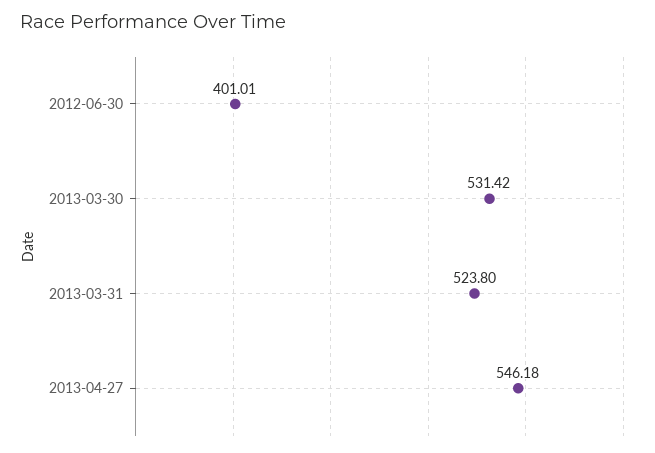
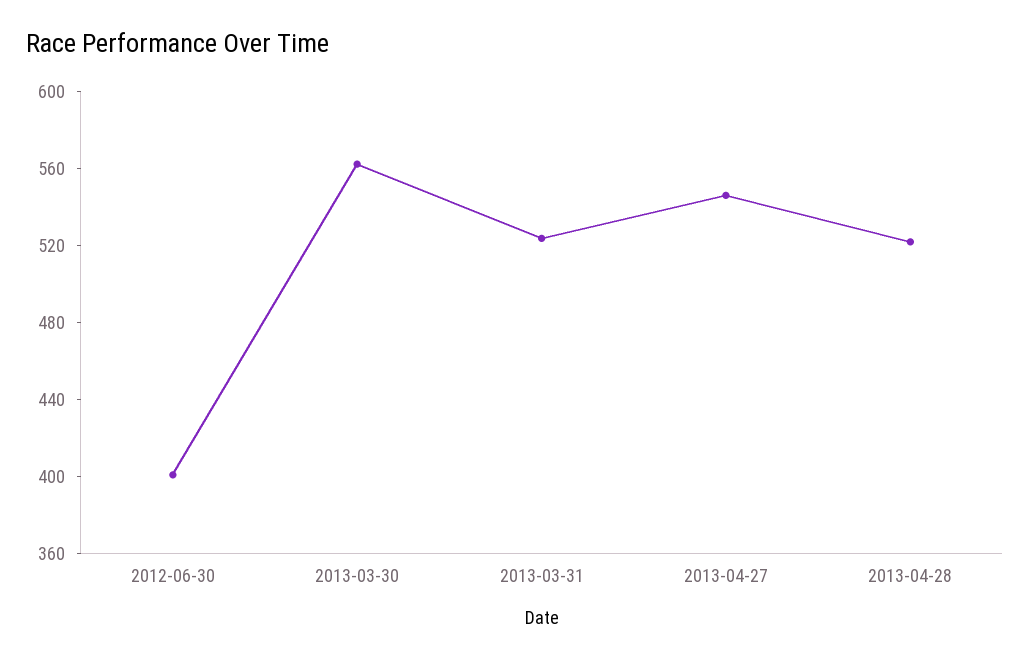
2013-03-30: 531.42 -> 560
2013-04-28: none -> 520

